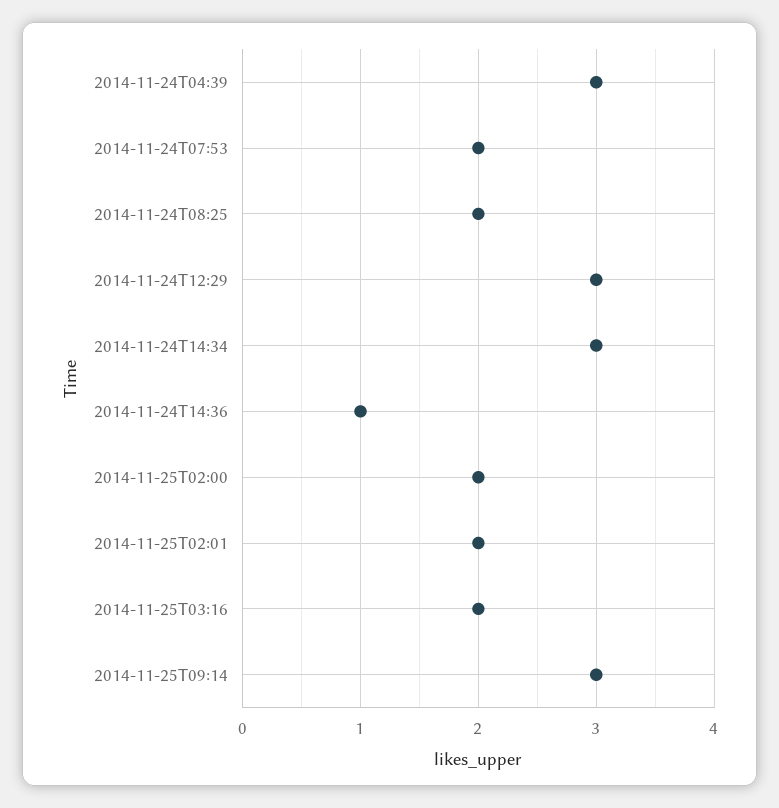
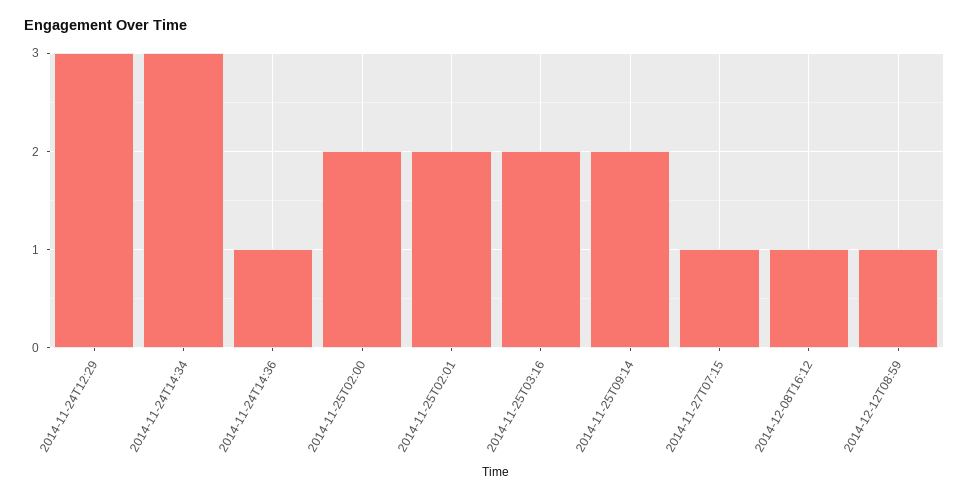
2014-11-24T04:39: 3 -> none
2014-11-24T07:53: 2 -> none
2014-11-24T08:25: 2 -> none
2014-11-25T09:14: 3 -> 2
2014-11-27T07:15: none -> 1
2014-12-08T16:12: none -> 1
2014-12-12T08:59: none -> 1

